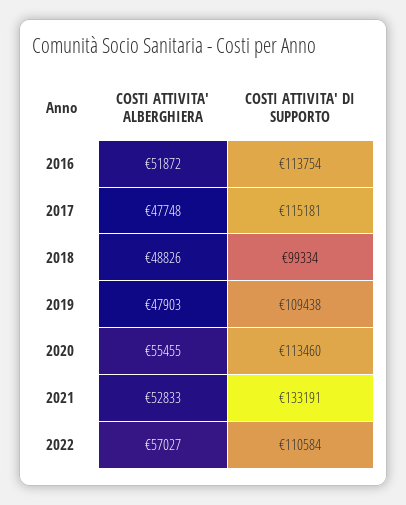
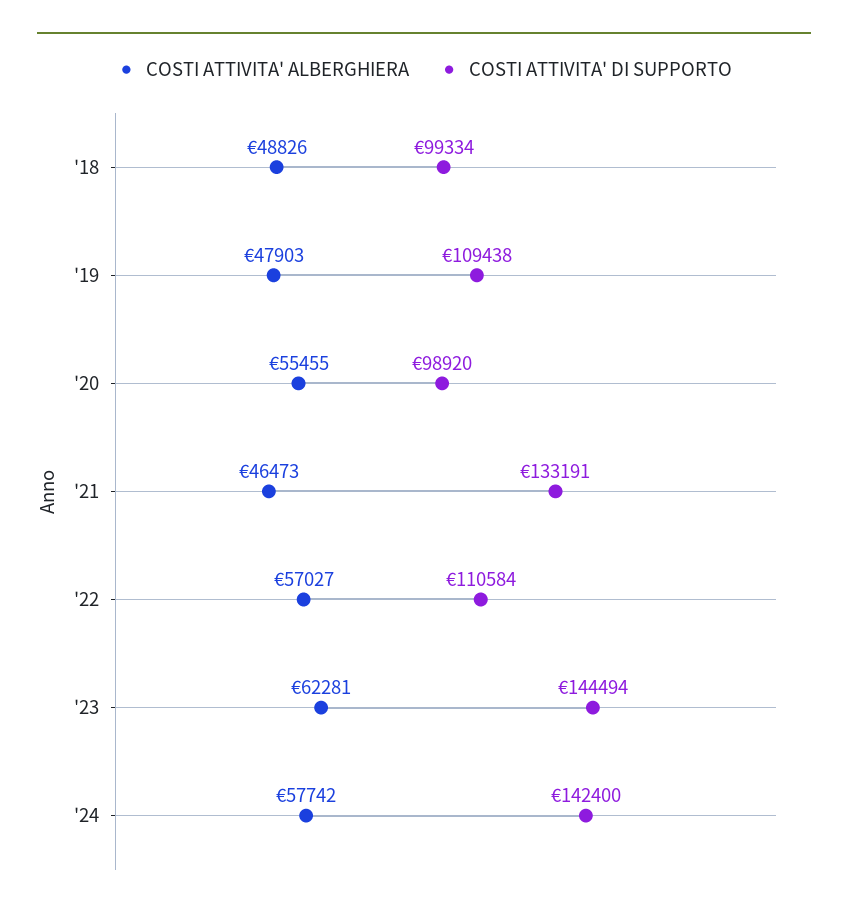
COSTI ATTIVITA' ALBERGHIERA, 2016: 51872 -> none
COSTI ATTIVITA' DI SUPPORTO, 2016: 113754 -> none
COSTI ATTIVITA' ALBERGHIERA, 2017: 47748 -> none
COSTI ATTIVITA' DI SUPPORTO, 2017: 115181 -> none
COSTI ATTIVITA' DI SUPPORTO, 2020: 113460 -> 98920
COSTI ATTIVITA' ALBERGHIERA, 2021: 52833 -> 46473
COSTI ATTIVITA' ALBERGHIERA, '23: none -> 62281
COSTI ATTIVITA' DI SUPPORTO, '23: none -> 144494
COSTI ATTIVITA' ALBERGHIERA, '24: none -> 57742
COSTI ATTIVITA' DI SUPPORTO, '24: none -> 142400

